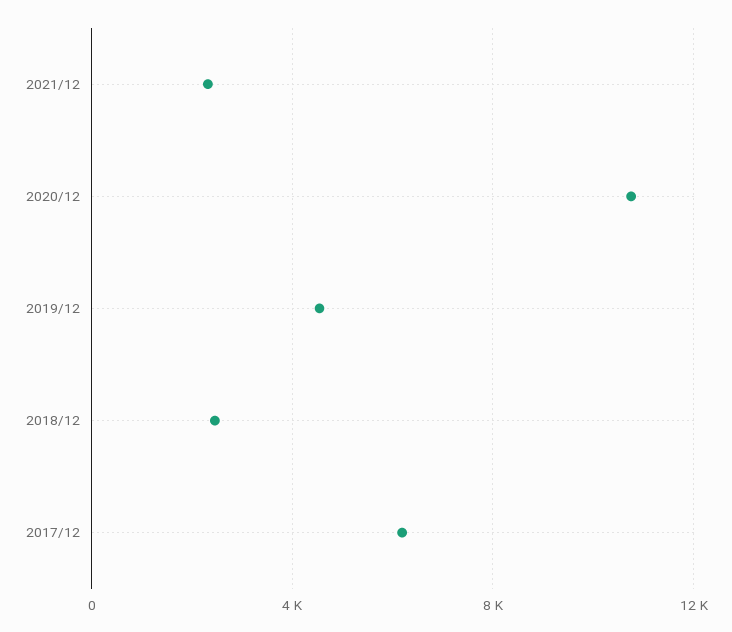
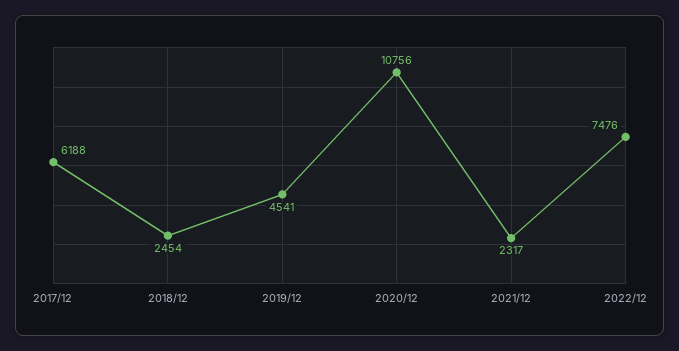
2022/12: none -> 7476

